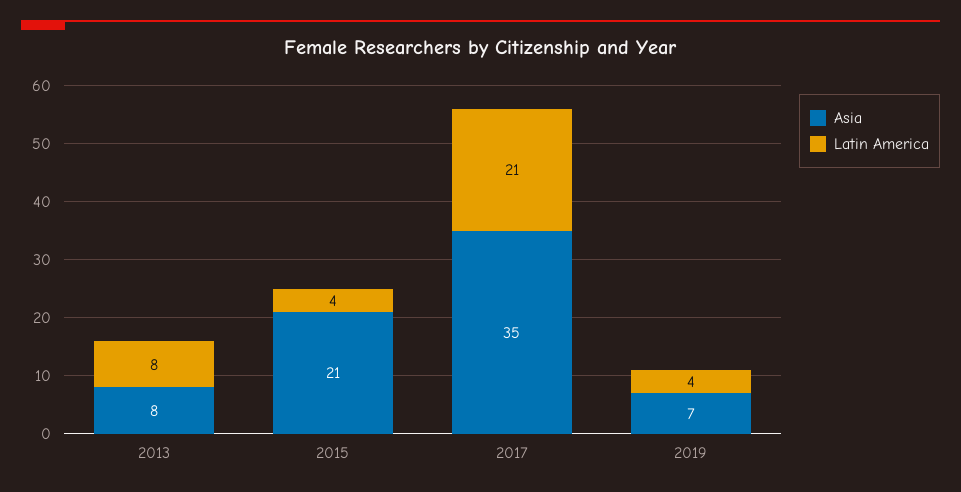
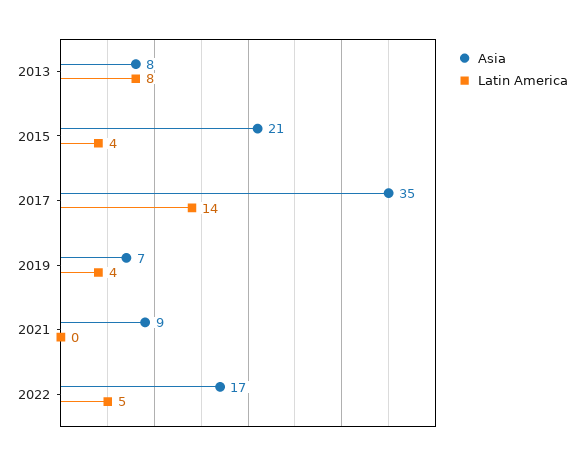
Latin America, 2017: 21 -> 14
Asia, 2021: none -> 9
Latin America, 2021: none -> 0
Asia, 2022: none -> 17
Latin America, 2022: none -> 5

